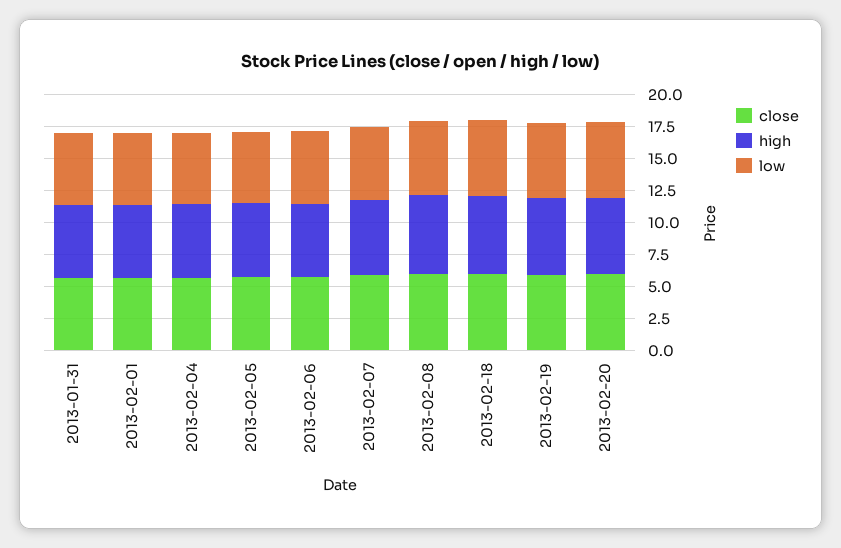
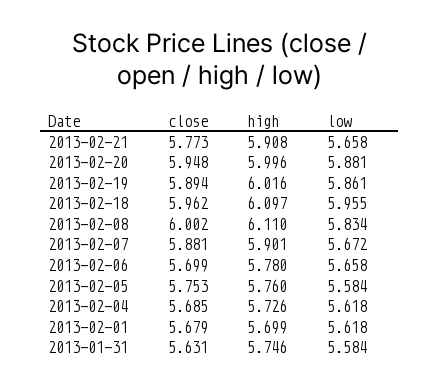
close, 2013-02-21: none -> 5.773
high, 2013-02-21: none -> 5.908
low, 2013-02-21: none -> 5.658

